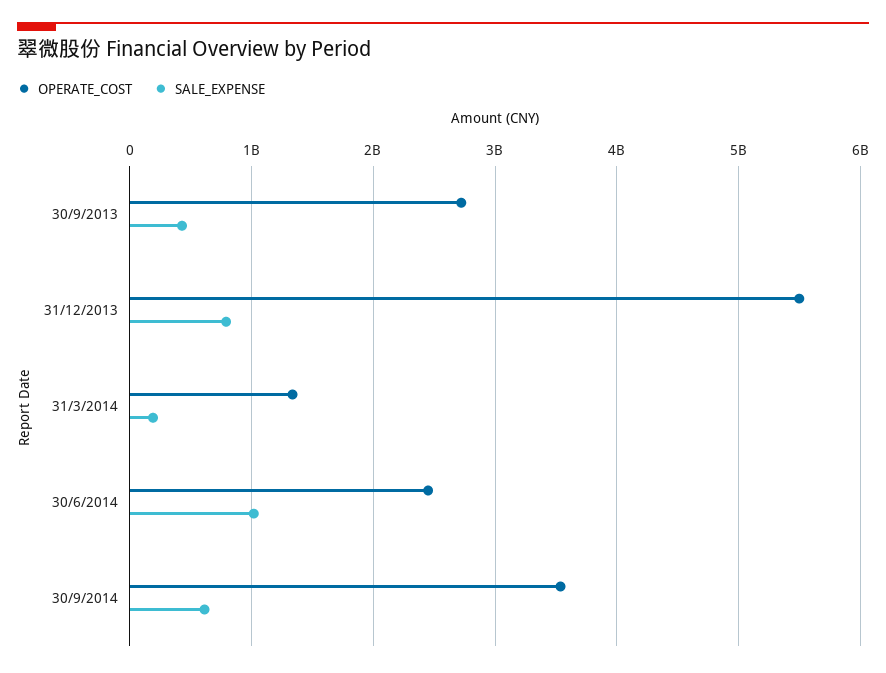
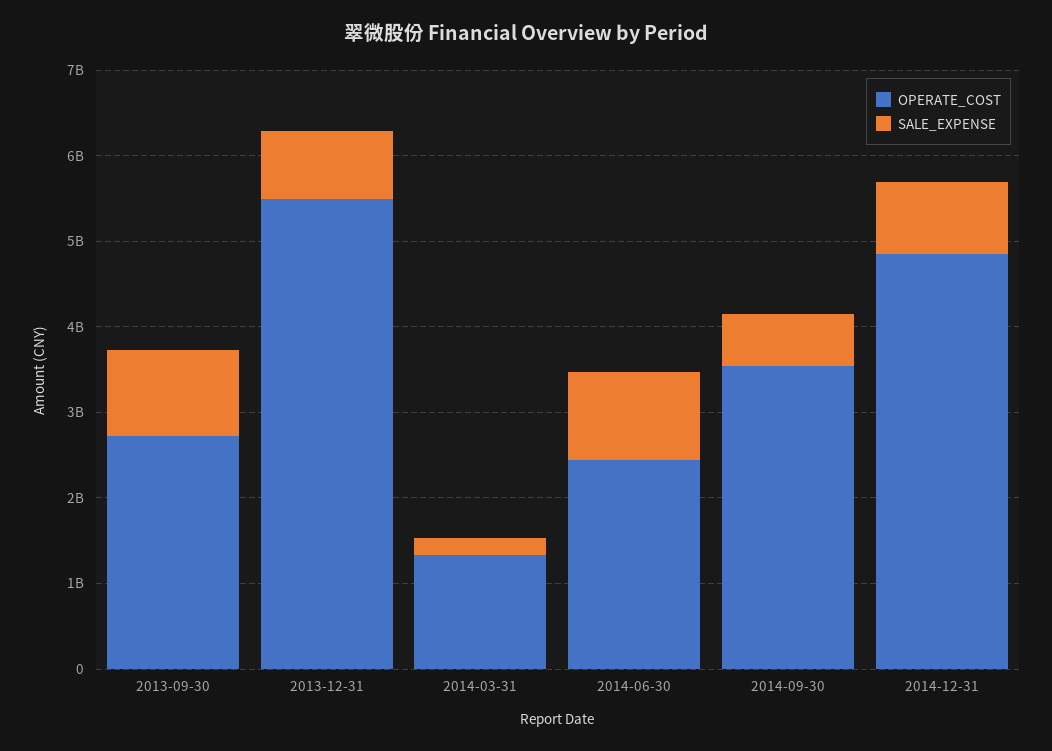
SALE_EXPENSE, 30/9/2013: 400000000 -> 1000000000
OPERATE_COST, 2014-12-31: none -> 4800000000
SALE_EXPENSE, 2014-12-31: none -> 800000000

